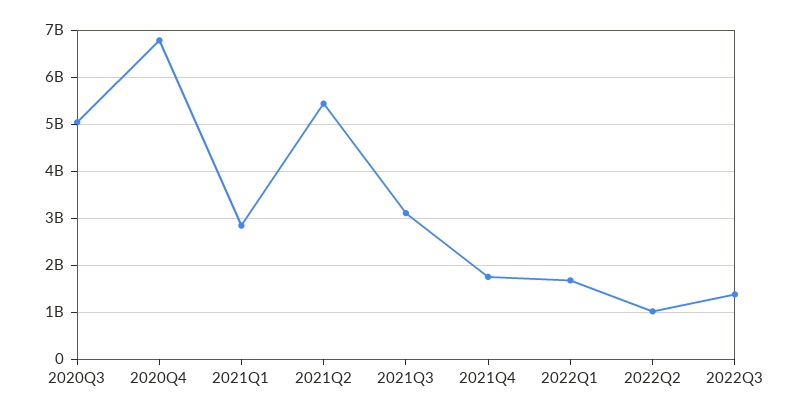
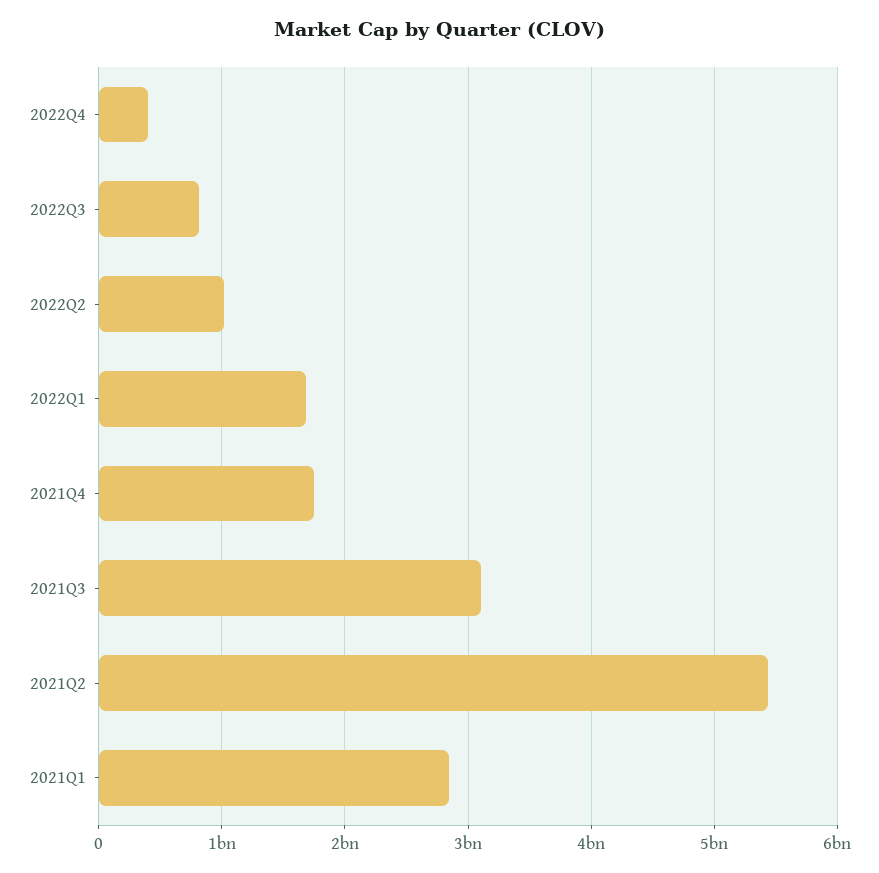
2020Q3: 5000000000 -> none
2020Q4: 6800000000 -> none
2022Q3: 1400000000 -> 800000000
2022Q4: none -> 400000000

